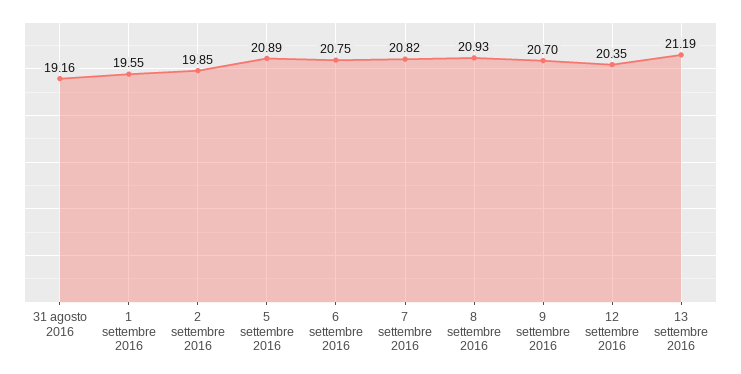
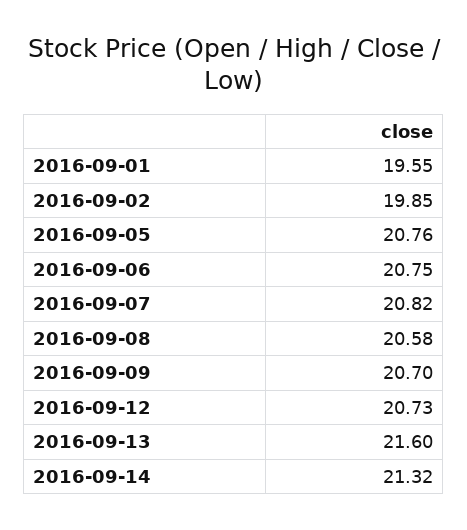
31 agosto 2016: 19.16 -> none
5 settembre 2016: 20.89 -> 20.76
8 settembre 2016: 20.93 -> 20.58
12 settembre 2016: 20.35 -> 20.73
13 settembre 2016: 21.19 -> 21.6
2016-09-14: none -> 21.32

